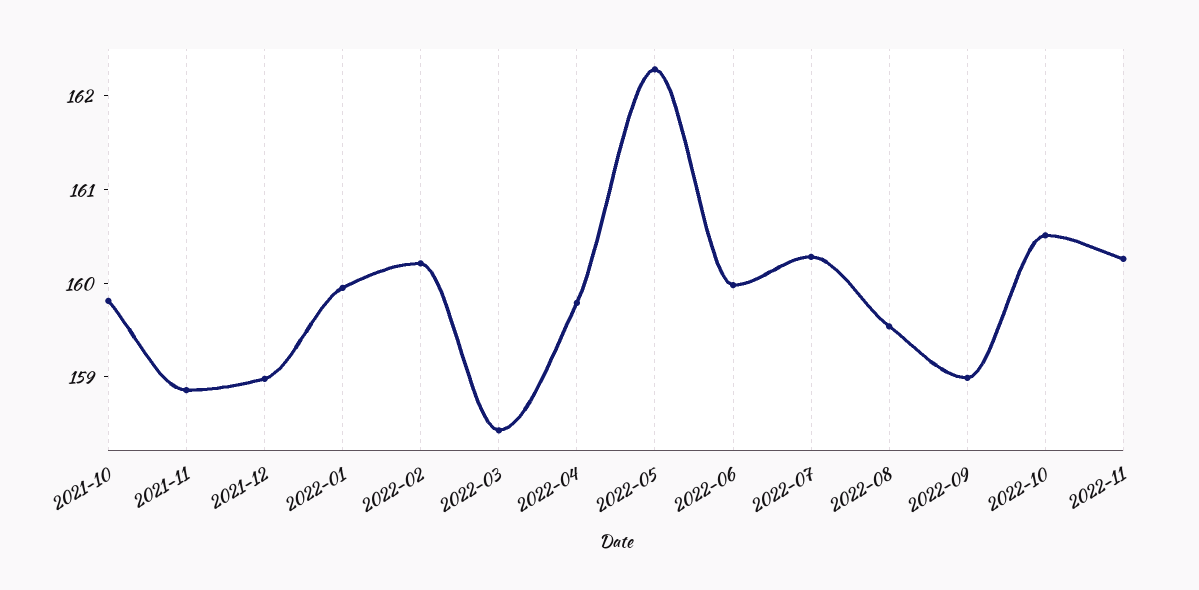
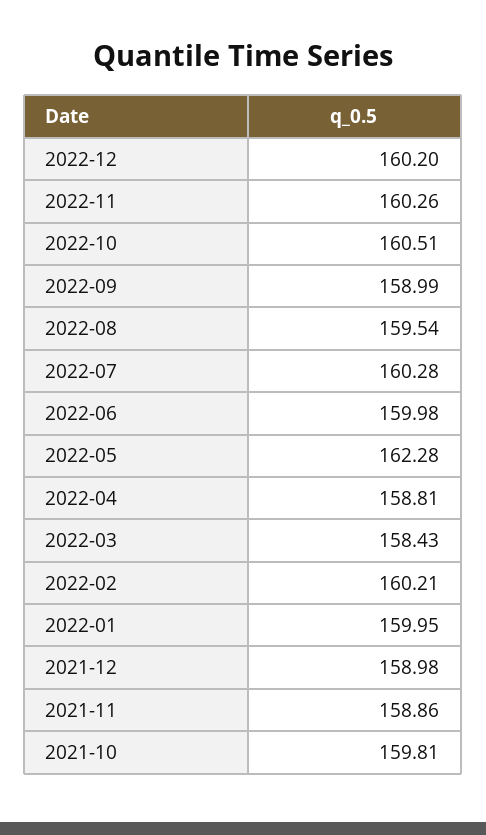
2022-04: 159.8 -> 158.81
2022-12: none -> 160.2

